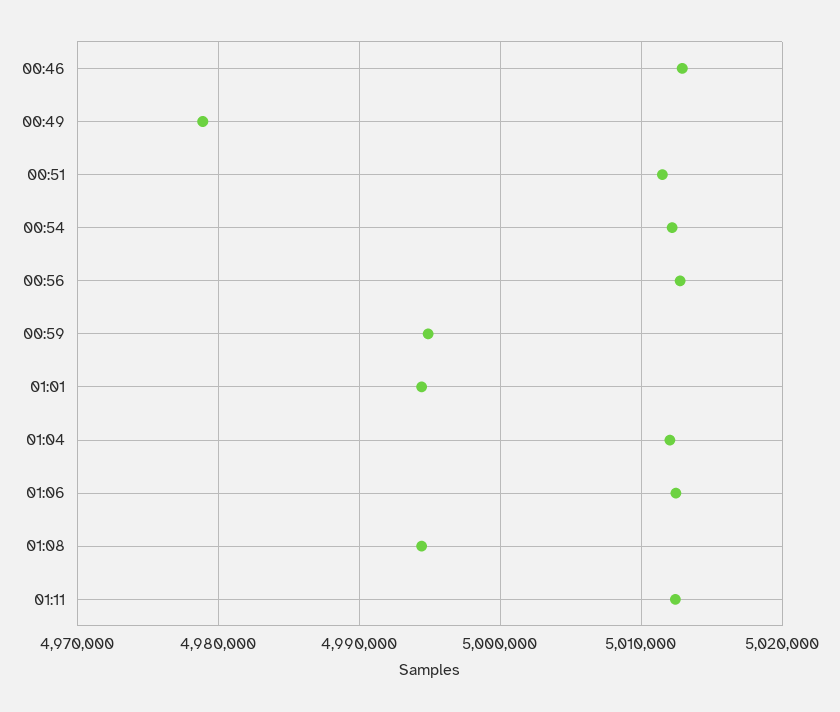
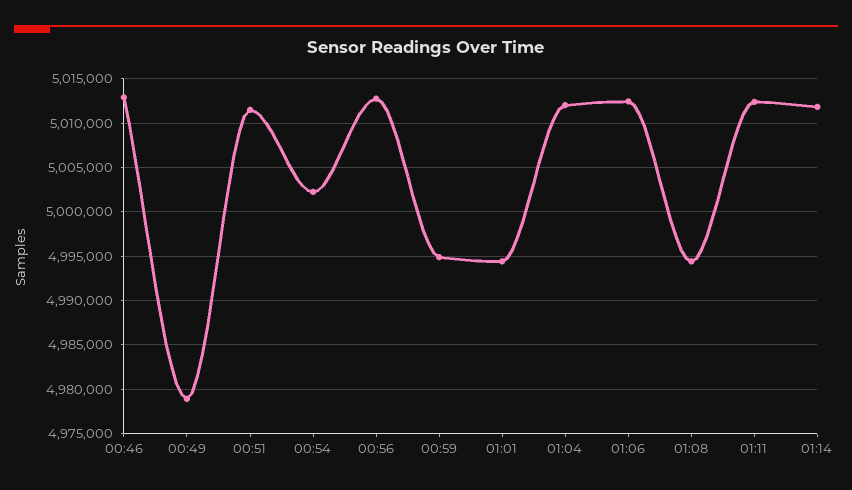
00:54: 5012000 -> 5002000
01:14: none -> 5012000

